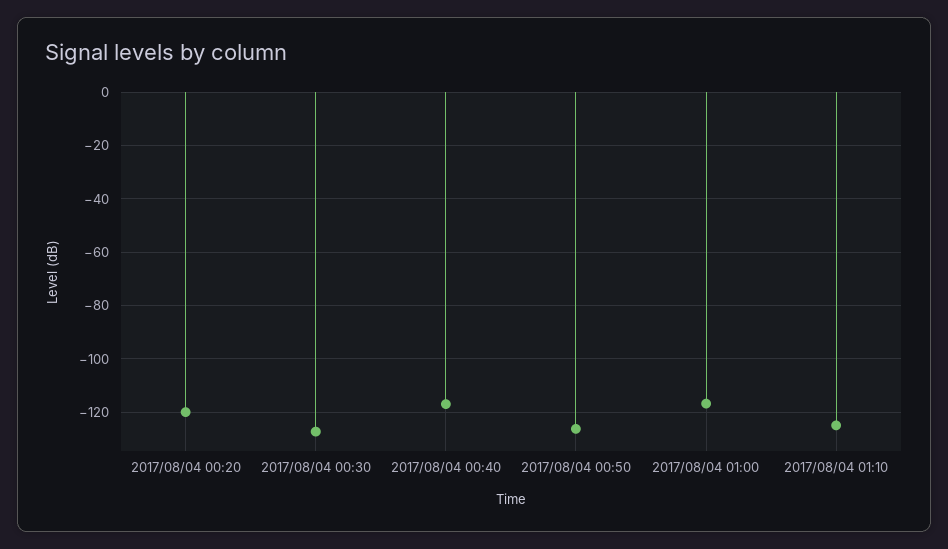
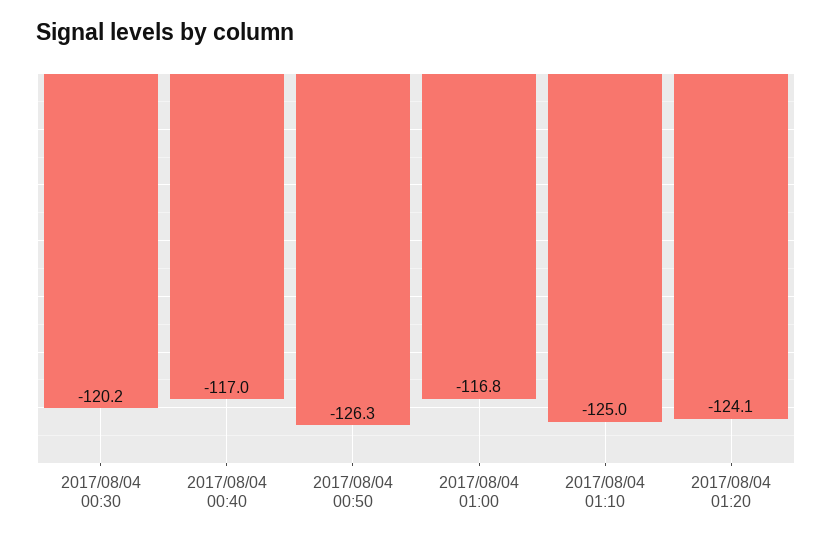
2017/08/04 00:20: -120 -> none
2017/08/04 00:30: -127.5 -> -120.2
2017/08/04 01:20: none -> -124.1

